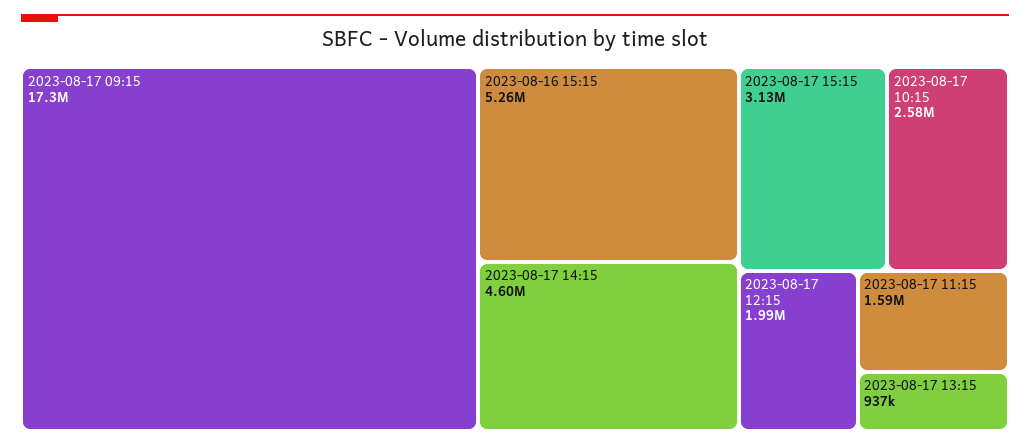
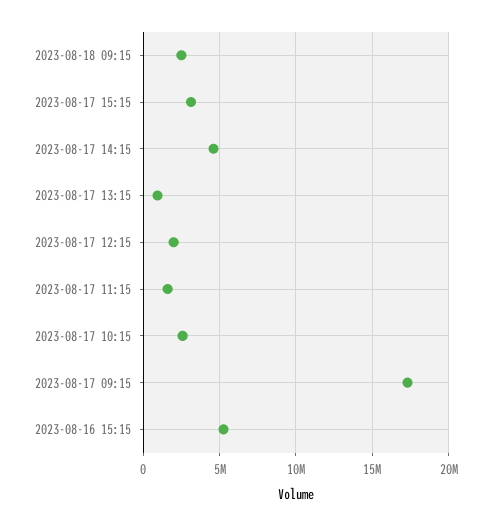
2023-08-18 09:15: none -> 2500000

